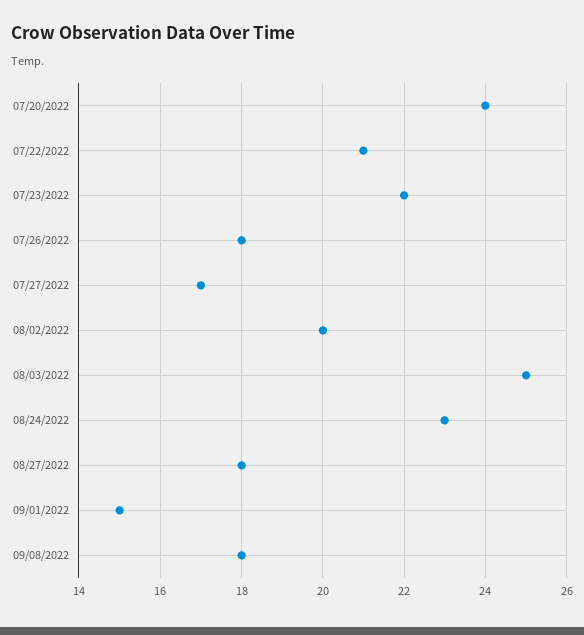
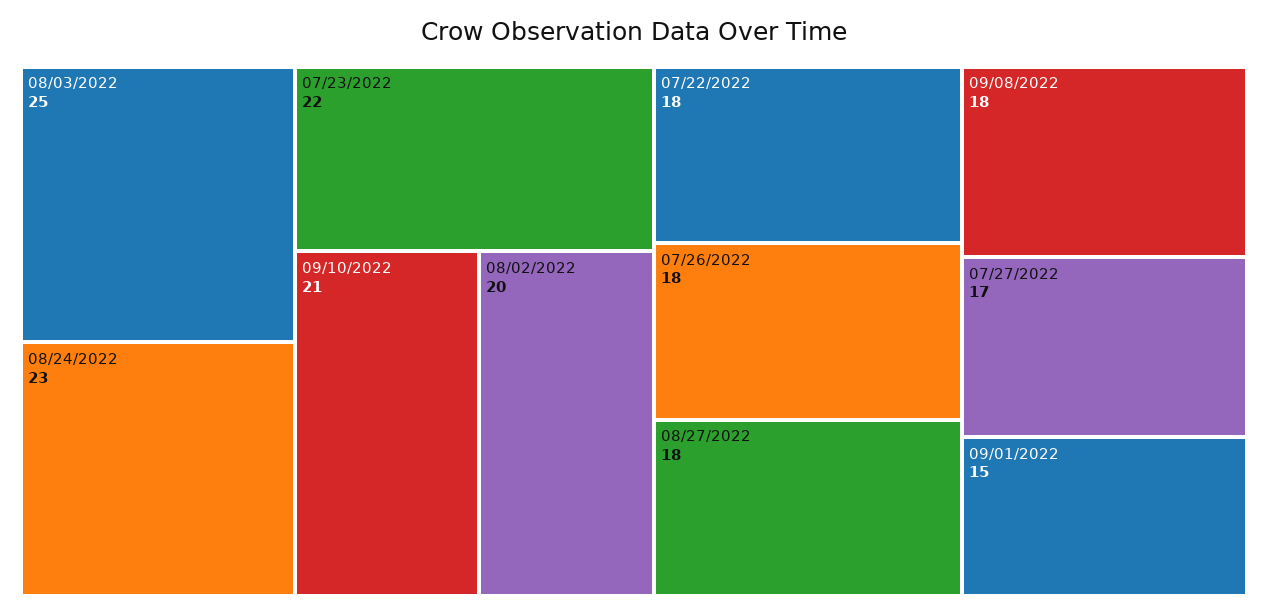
07/20/2022: 24 -> none
07/22/2022: 21 -> 18
09/10/2022: none -> 21

